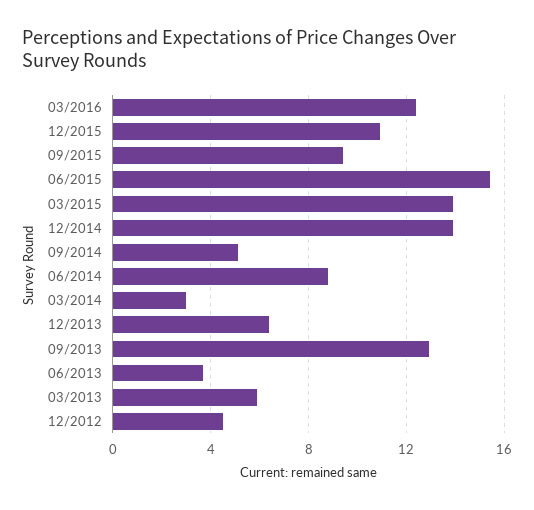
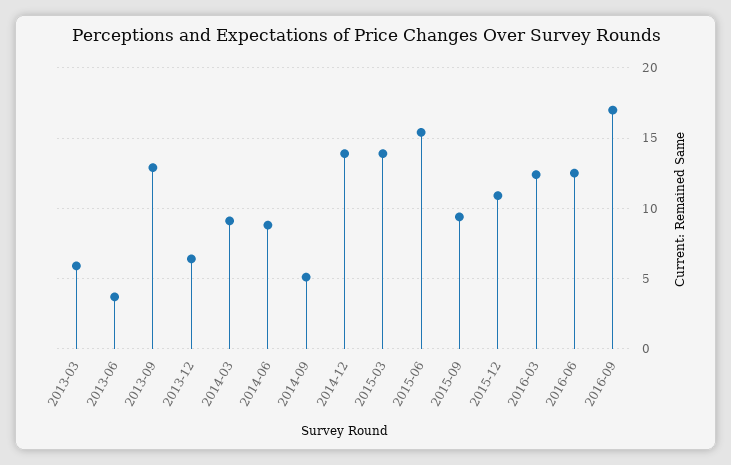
03/2014: 3 -> 9
12/2012: 4.5 -> none
2016-06: none -> 12.5
2016-09: none -> 17

